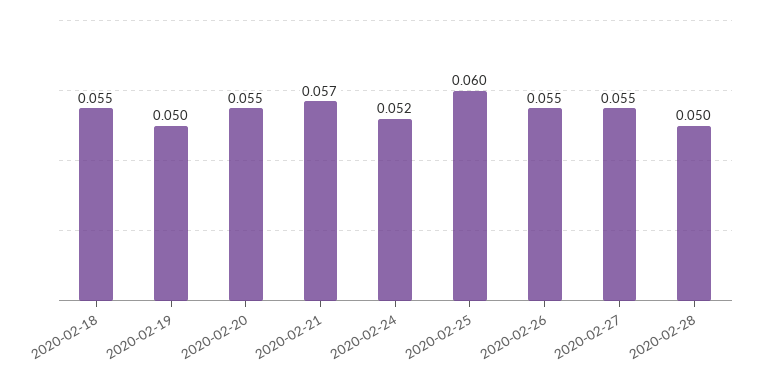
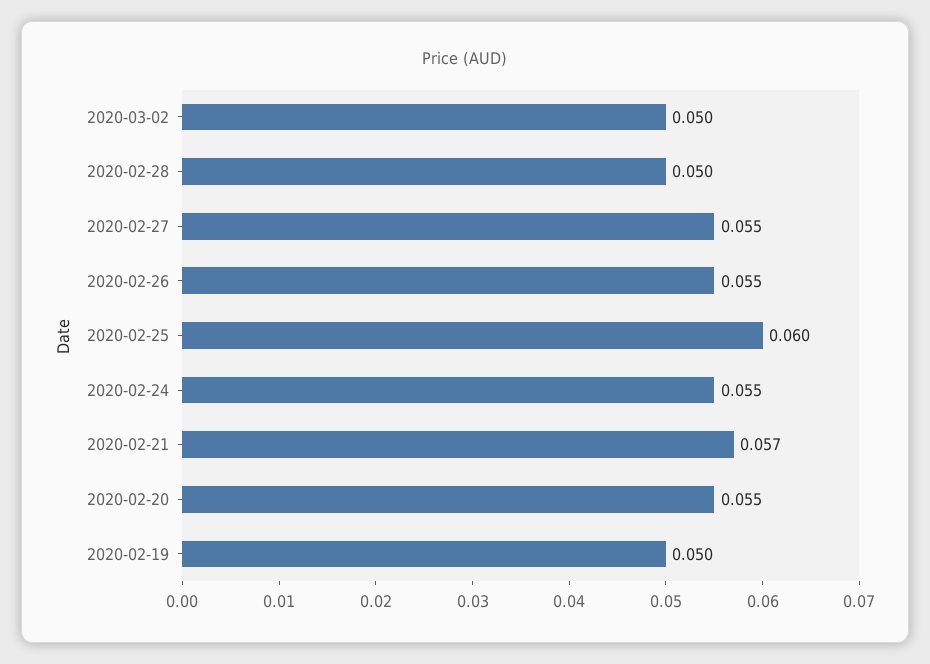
2020-02-18: 0.055 -> none
2020-02-24: 0.052 -> 0.055
2020-03-02: none -> 0.05

